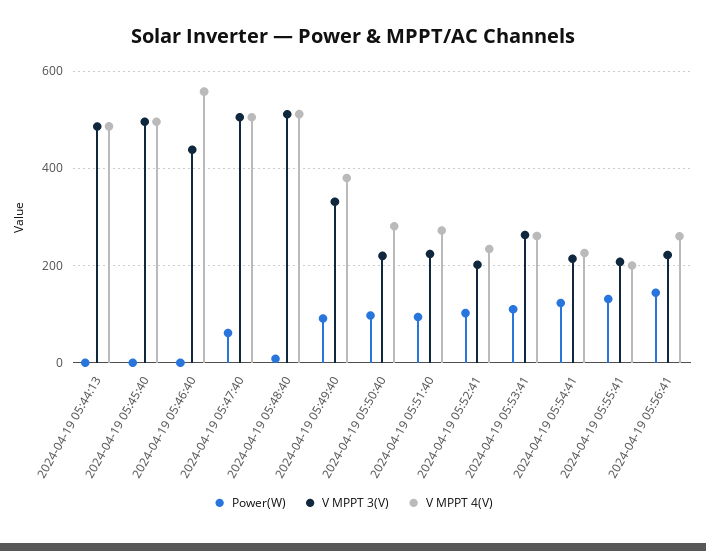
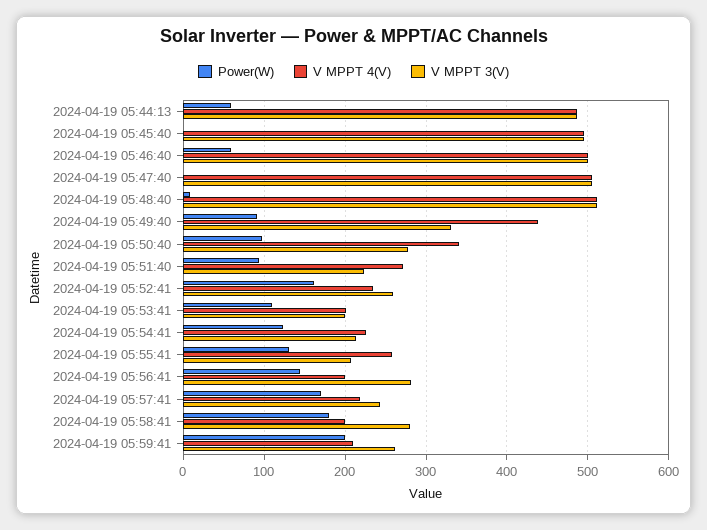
Power(W), 2024-04-19 05:44:13: 0 -> 60
Power(W), 2024-04-19 05:46:40: 0 -> 60
V MPPT 3(V), 2024-04-19 05:46:40: 440 -> 500
V MPPT 4(V), 2024-04-19 05:46:40: 560 -> 500
Power(W), 2024-04-19 05:47:40: 60 -> 0
V MPPT 4(V), 2024-04-19 05:49:40: 380 -> 440
V MPPT 3(V), 2024-04-19 05:50:40: 220 -> 280
V MPPT 4(V), 2024-04-19 05:50:40: 280 -> 340
Power(W), 2024-04-19 05:52:41: 100 -> 160
V MPPT 3(V), 2024-04-19 05:52:41: 200 -> 260
V MPPT 3(V), 2024-04-19 05:53:41: 260 -> 200
V MPPT 4(V), 2024-04-19 05:53:41: 260 -> 200
V MPPT 4(V), 2024-04-19 05:55:41: 200 -> 260
V MPPT 3(V), 2024-04-19 05:56:41: 220 -> 280
V MPPT 4(V), 2024-04-19 05:56:41: 260 -> 200
Power(W), 2024-04-19 05:57:41: none -> 170
V MPPT 4(V), 2024-04-19 05:57:41: none -> 220
V MPPT 3(V), 2024-04-19 05:57:41: none -> 240
Power(W), 2024-04-19 05:58:41: none -> 180
V MPPT 4(V), 2024-04-19 05:58:41: none -> 200
V MPPT 3(V), 2024-04-19 05:58:41: none -> 280
Power(W), 2024-04-19 05:59:41: none -> 200
V MPPT 4(V), 2024-04-19 05:59:41: none -> 210
V MPPT 3(V), 2024-04-19 05:59:41: none -> 260

